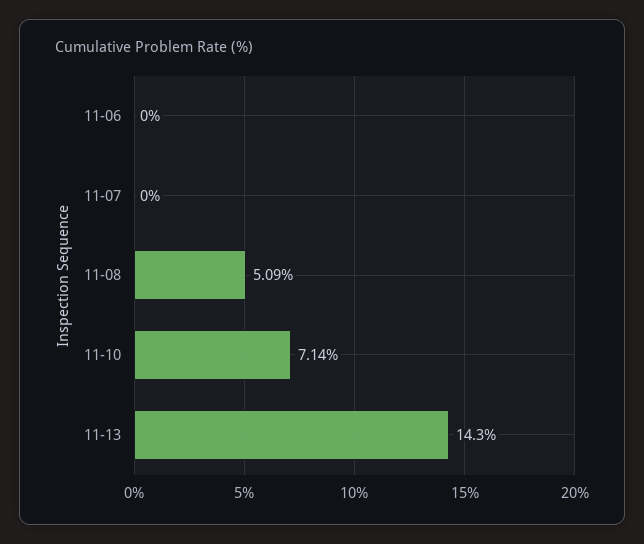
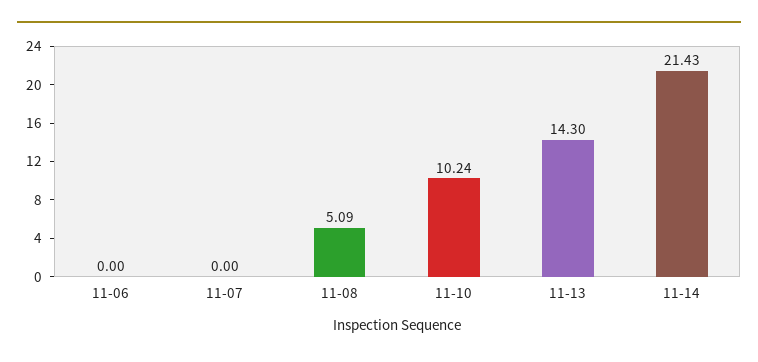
11-10: 7.14 -> 10.24
11-14: none -> 21.43

